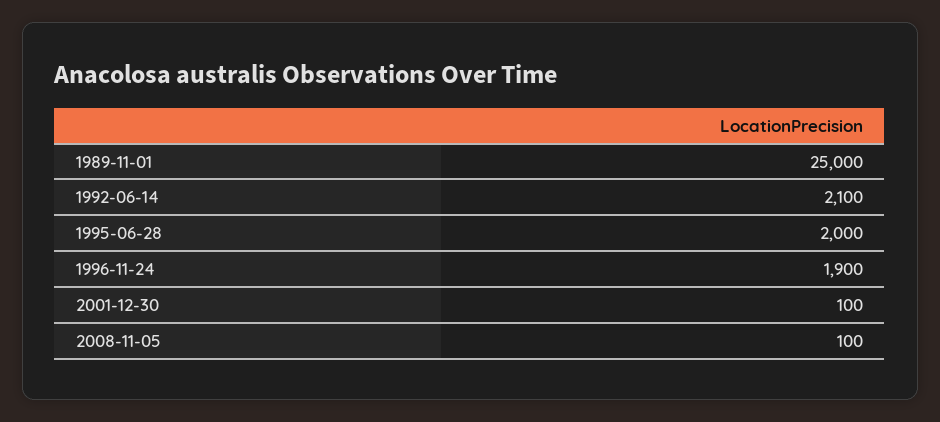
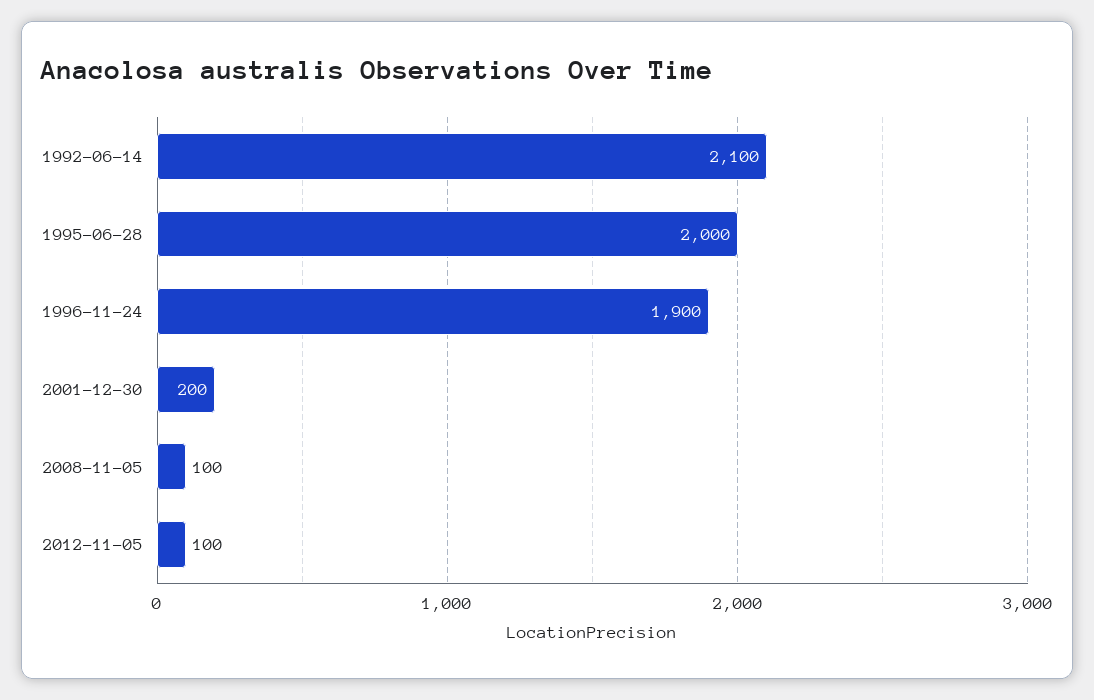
1989-11-01: 25000 -> none
2001-12-30: 100 -> 200
2012-11-05: none -> 100

